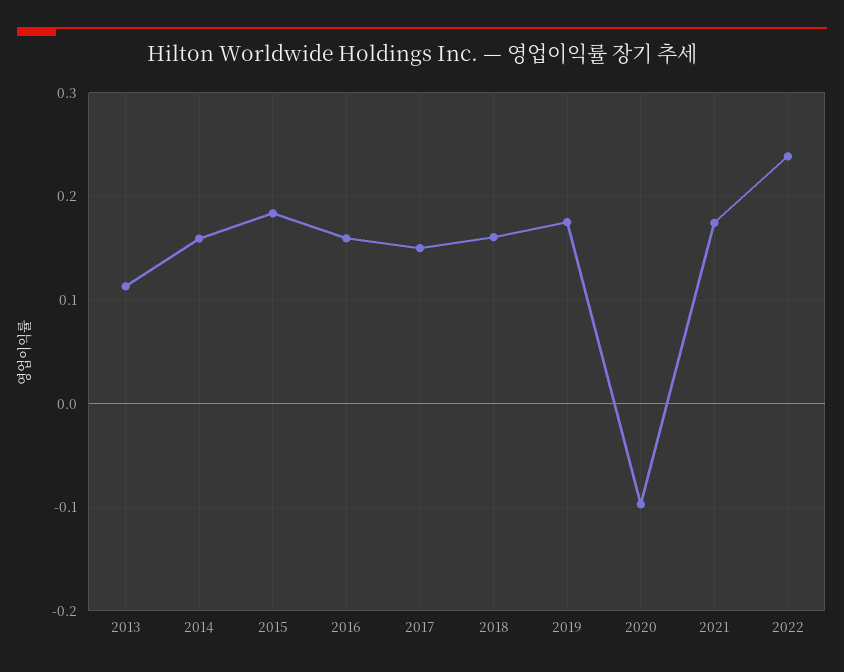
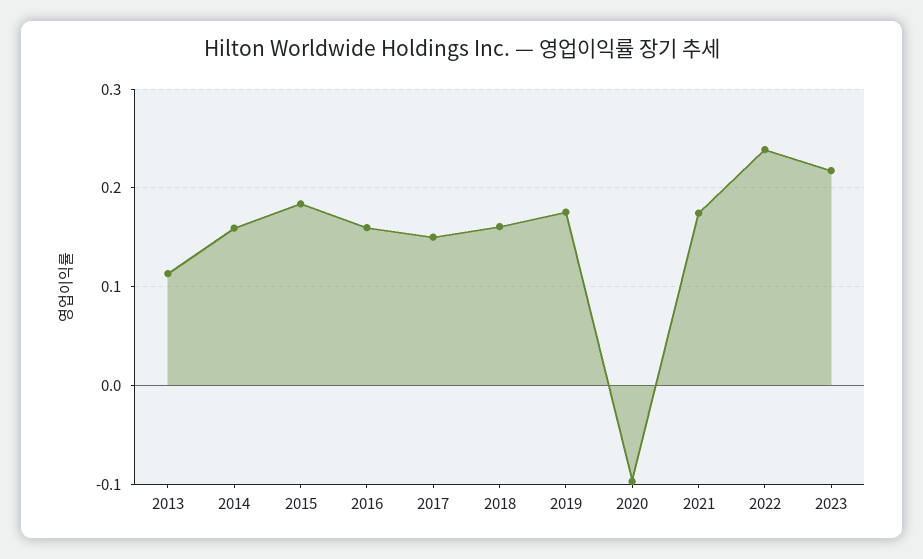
2023: none -> 0.22

